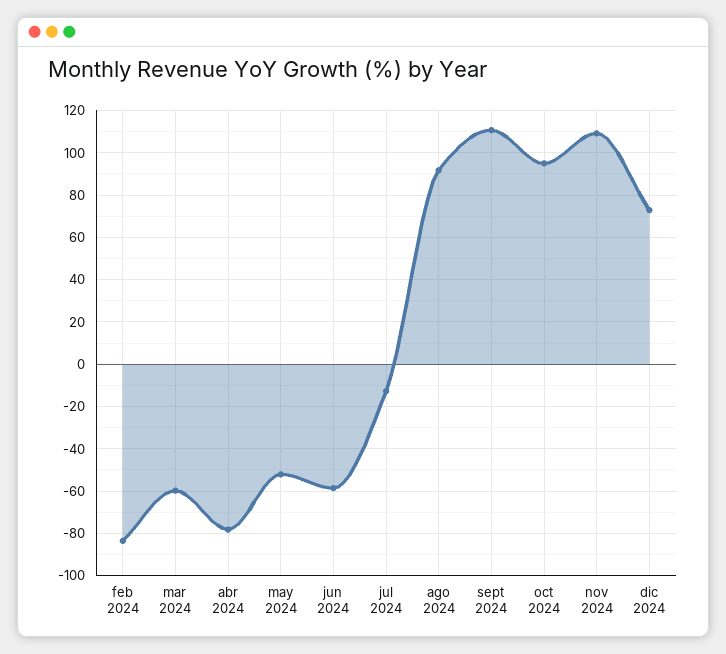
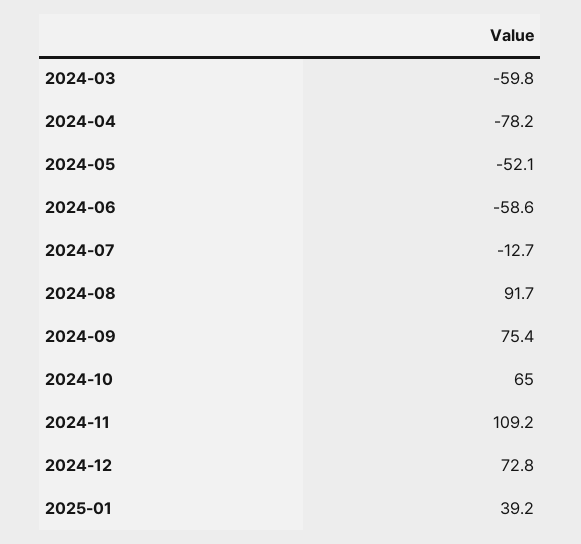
feb 2024: -85 -> none
sept 2024: 110 -> 75.4
oct 2024: 95 -> 65
2025-01: none -> 39.2

